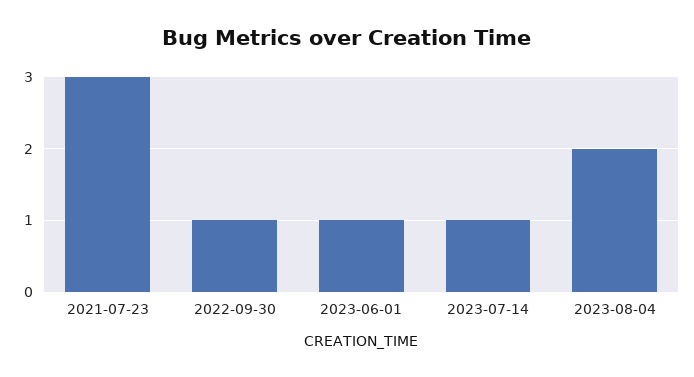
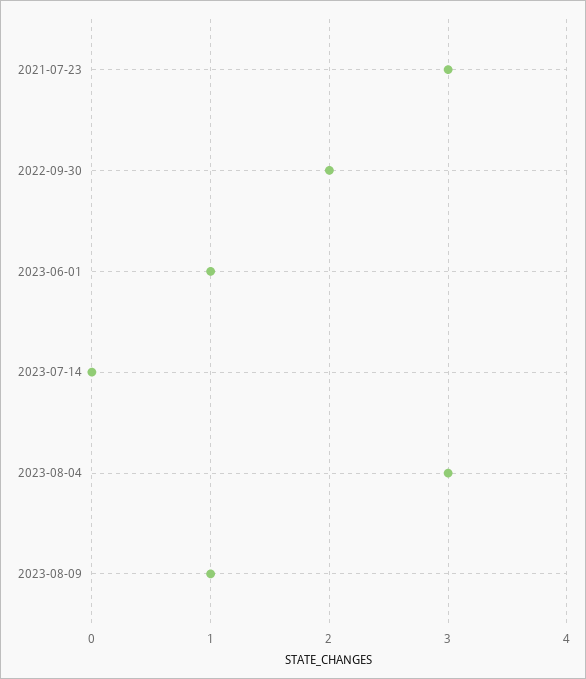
2022-09-30: 1 -> 2
2023-07-14: 1 -> 0
2023-08-04: 2 -> 3
2023-08-09: none -> 1

